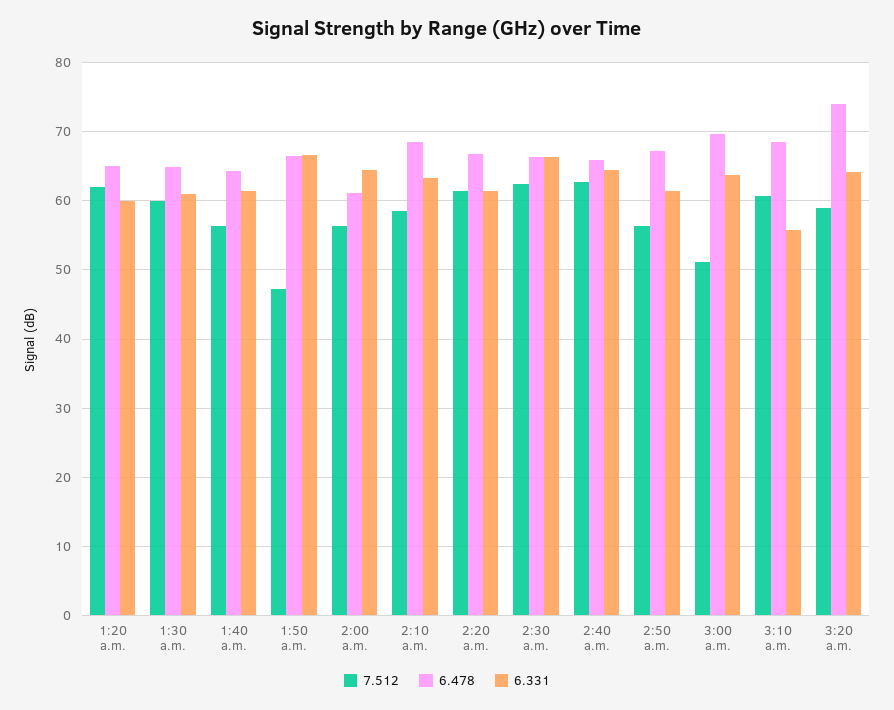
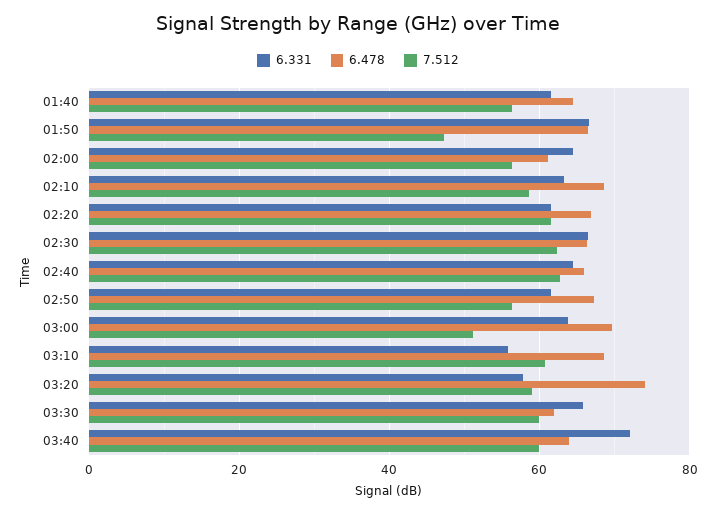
7.512, 1:20 a.m.: 62 -> none
6.478, 1:20 a.m.: 65 -> none
6.331, 1:20 a.m.: 60 -> none
7.512, 1:30 a.m.: 60 -> none
6.478, 1:30 a.m.: 65 -> none
6.331, 1:30 a.m.: 61 -> none
6.331, 3:20 a.m.: 64 -> 58
6.331, 03:30: none -> 66
6.478, 03:30: none -> 62
7.512, 03:30: none -> 60
6.331, 03:40: none -> 72
6.478, 03:40: none -> 64
7.512, 03:40: none -> 60

